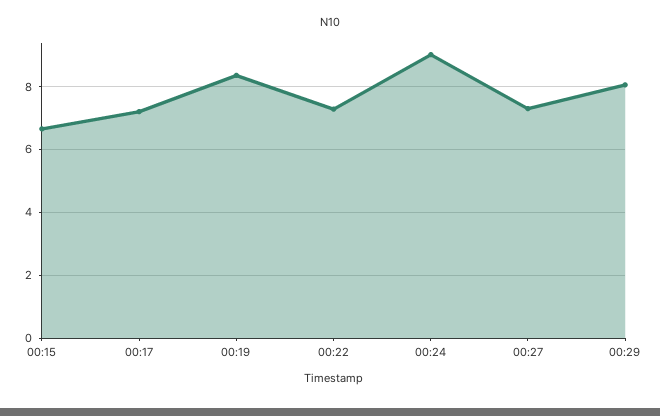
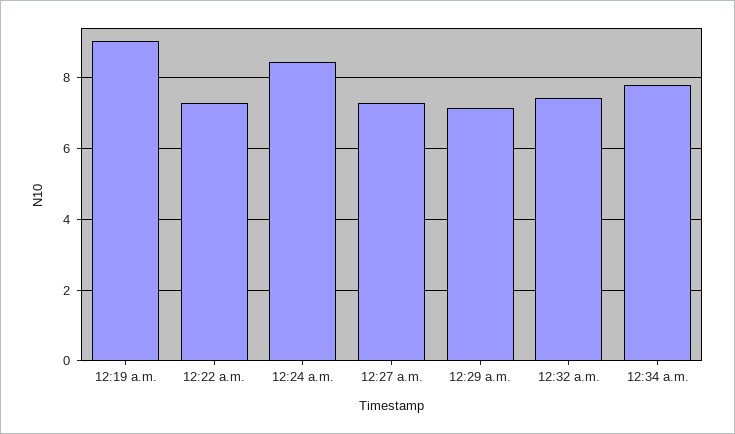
00:15: 6.6 -> none
00:17: 7.2 -> none
00:19: 8.4 -> 9
00:24: 9 -> 8.4
00:29: 8 -> 7.2
12:32 a.m.: none -> 7.4
12:34 a.m.: none -> 7.8

